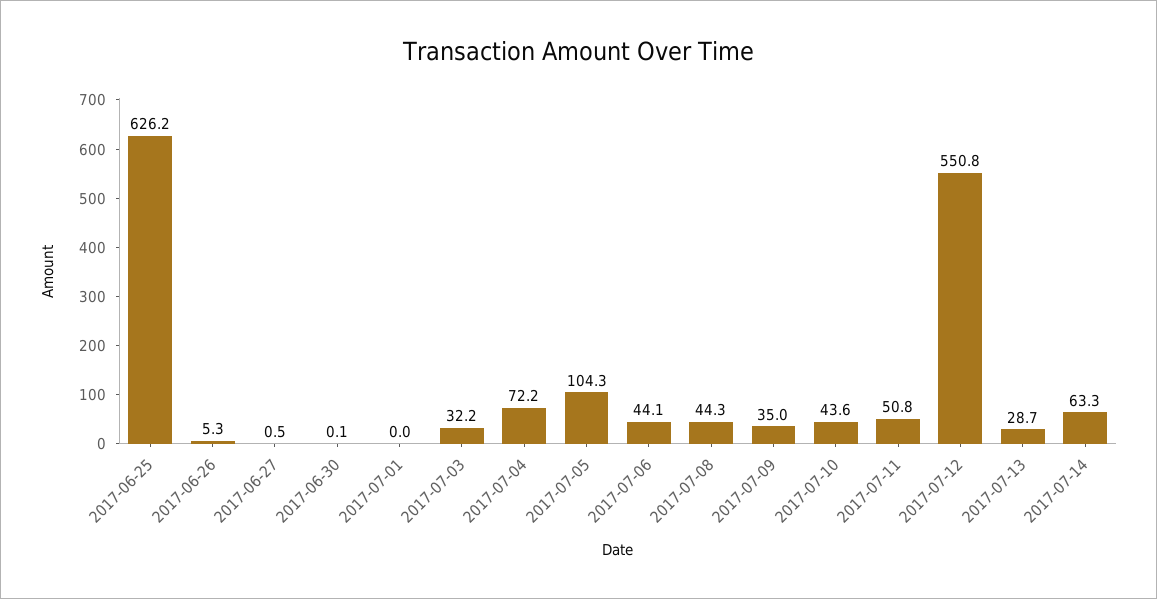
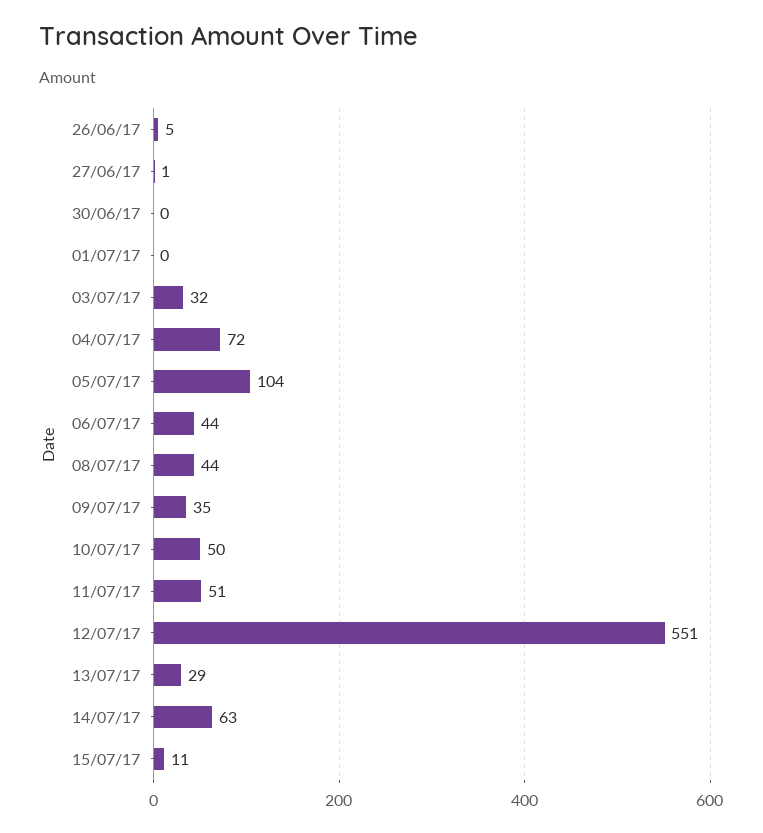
2017-06-25: 626.2 -> none
2017-07-10: 43.6 -> 50
15/07/17: none -> 11

